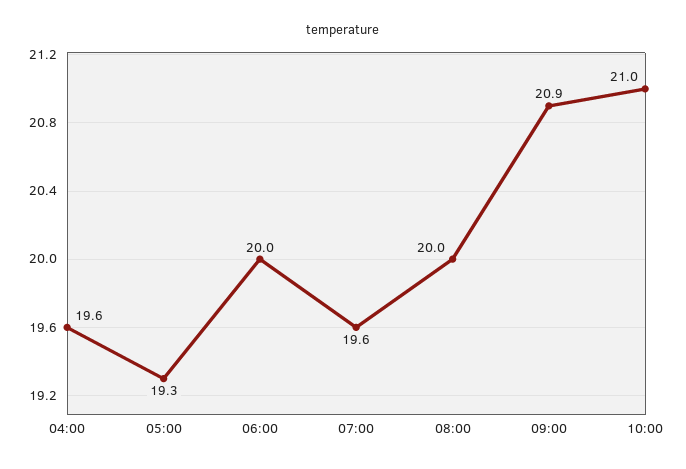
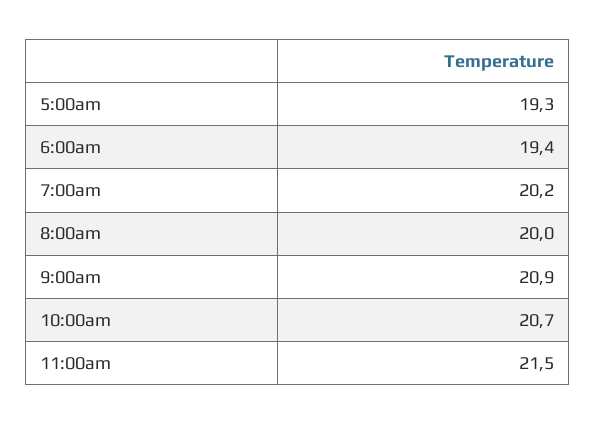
04:00: 19.6 -> none
06:00: 20 -> 19.4
07:00: 19.6 -> 20.2
10:00: 21 -> 20.7
11:00am: none -> 21.5

